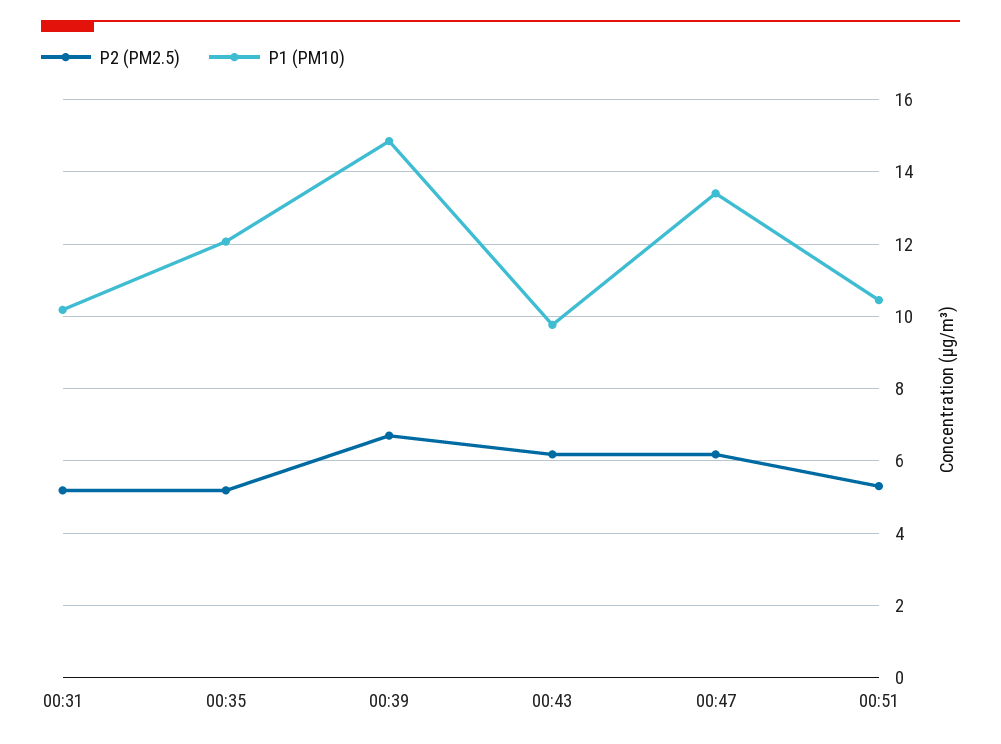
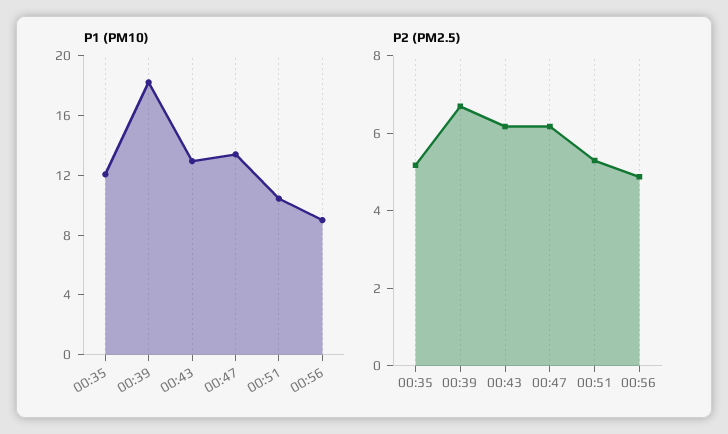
P2 (PM2.5), 00:31: 5.2 -> none
P1 (PM10), 00:31: 10.2 -> none
P1 (PM10), 00:39: 14.8 -> 18
P1 (PM10), 00:43: 9.8 -> 13
P1 (PM10), 00:56: none -> 9
P2 (PM2.5), 00:56: none -> 5

